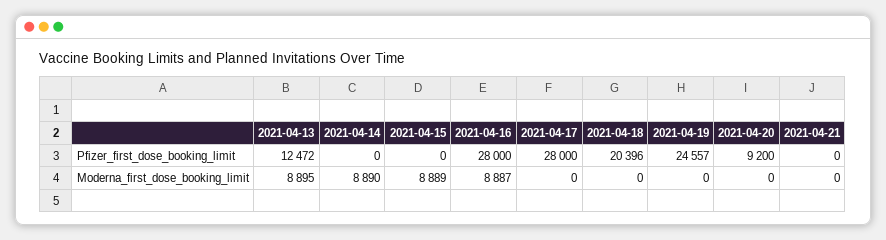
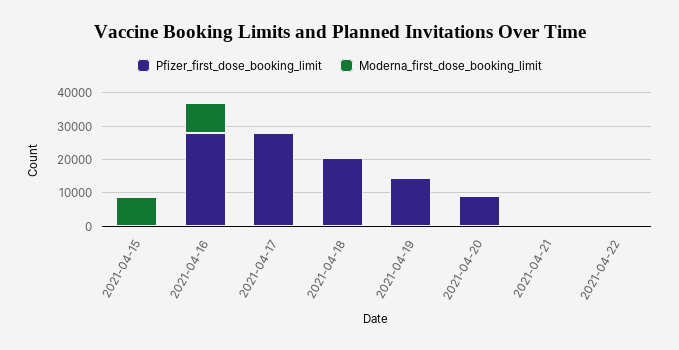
Pfizer_first_dose_booking_limit, 2021-04-13: 12472 -> none
Pfizer_first_dose_booking_limit, 2021-04-14: 0 -> none
Pfizer_first_dose_booking_limit, 2021-04-19: 24557 -> 15000
Moderna_first_dose_booking_limit, 2021-04-13: 8895 -> none
Moderna_first_dose_booking_limit, 2021-04-14: 8890 -> none
Pfizer_first_dose_booking_limit, 2021-04-22: none -> 0
Moderna_first_dose_booking_limit, 2021-04-22: none -> 0

